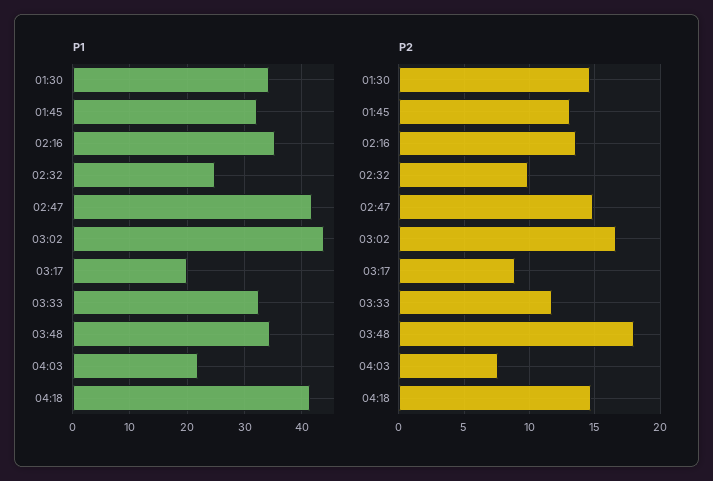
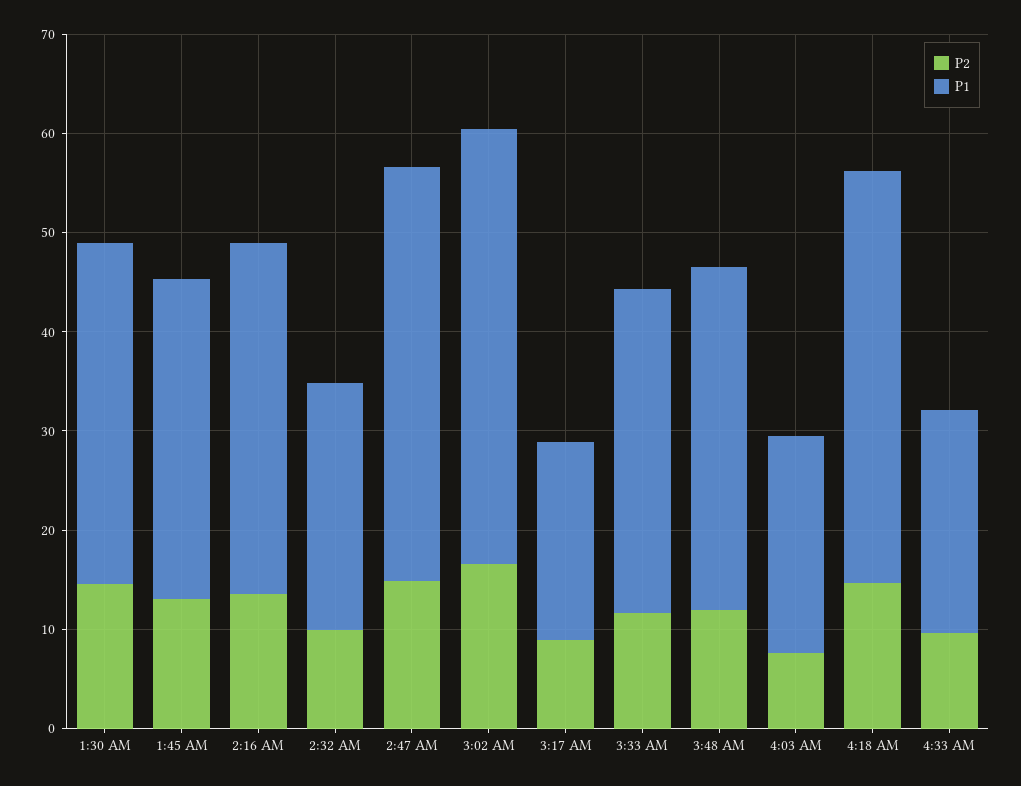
P2, 03:48: 18 -> 12
P2, 4:33 AM: none -> 10
P1, 4:33 AM: none -> 22

